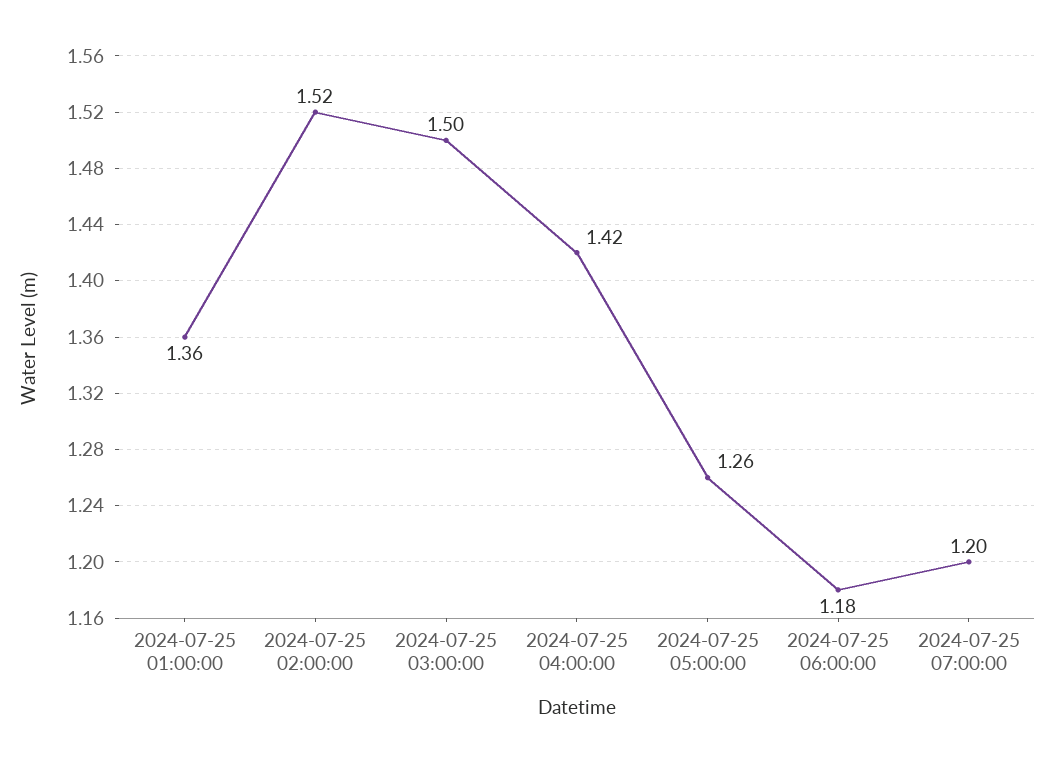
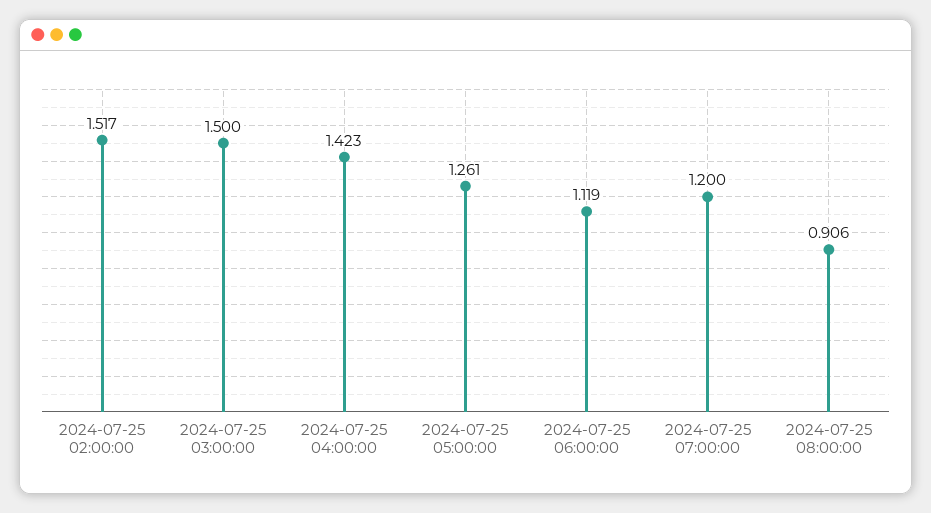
2024-07-25 01:00:00: 1.36 -> none
2024-07-25 06:00:00: 1.18 -> 1.119
2024-07-25 08:00:00: none -> 0.906

